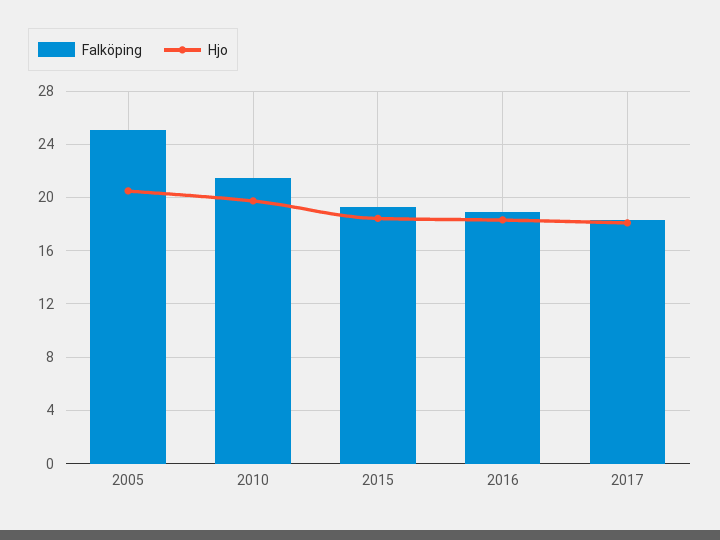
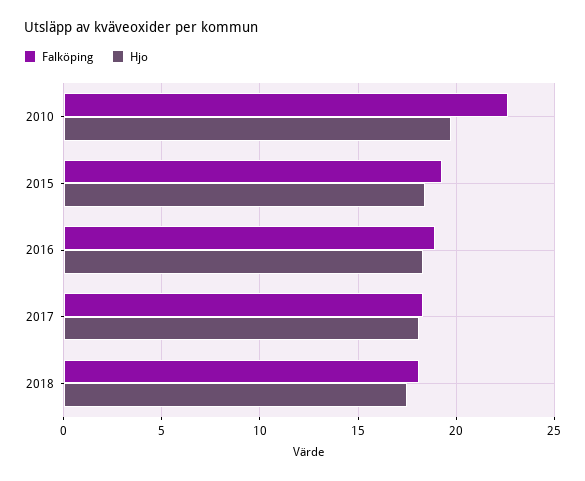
Falköping, 2005: 25 -> none
Hjo, 2005: 20.5 -> none
Falköping, 2010: 21.5 -> 22.5
Falköping, 2018: none -> 18
Hjo, 2018: none -> 17.5

